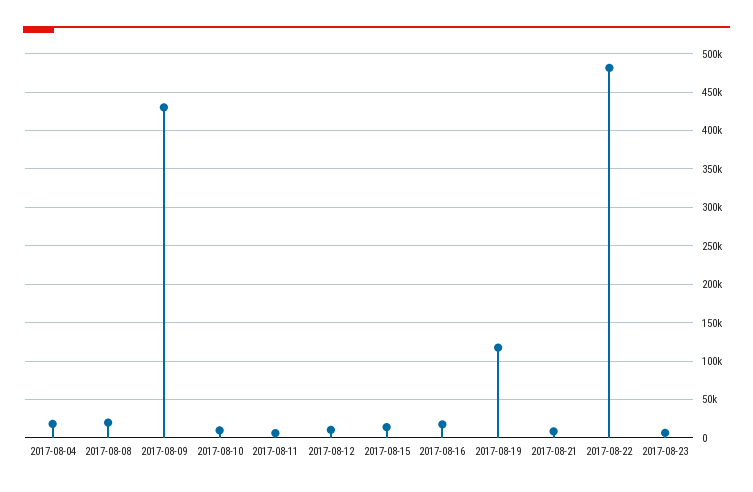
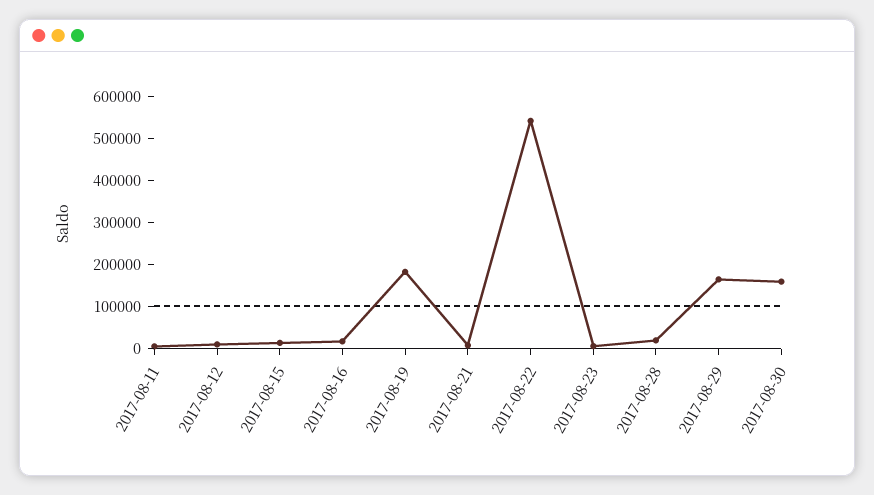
2017-08-04: 20000 -> none
2017-08-08: 20000 -> none
2017-08-09: 430000 -> none
2017-08-10: 10000 -> none
2017-08-19: 120000 -> 180000
2017-08-22: 480000 -> 540000
2017-08-28: none -> 20000
2017-08-29: none -> 160000
2017-08-30: none -> 160000

